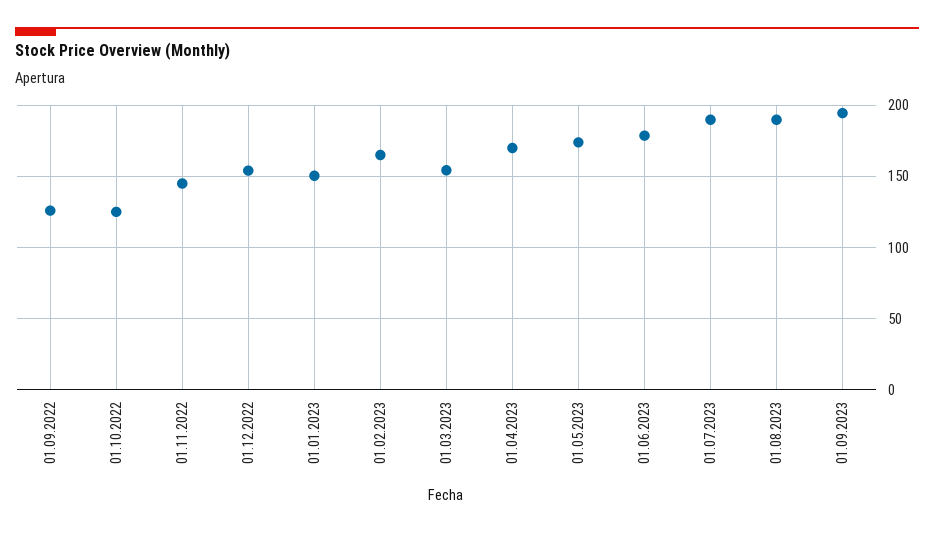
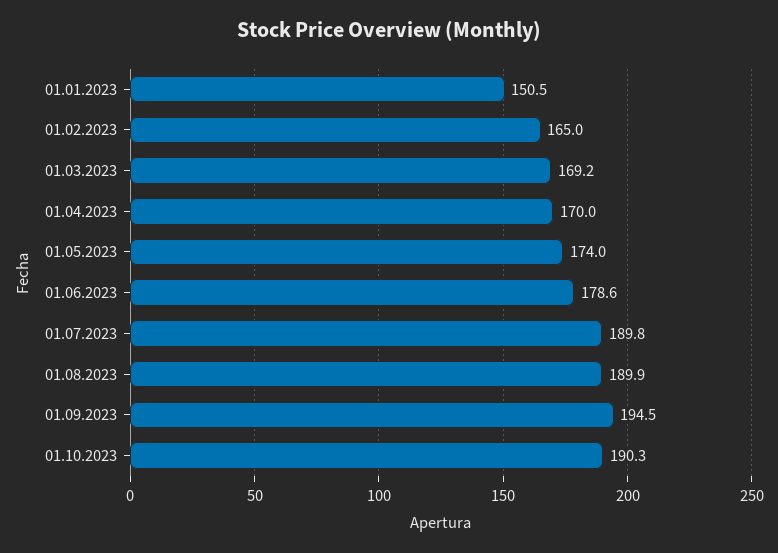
01.09.2022: 125 -> none
01.10.2022: 125 -> none
01.11.2022: 145 -> none
01.12.2022: 155 -> none
01.03.2023: 155 -> 169.2
01.10.2023: none -> 190.3

